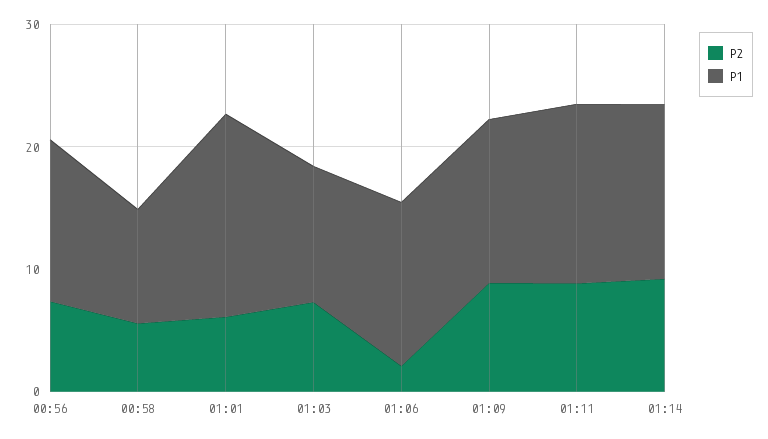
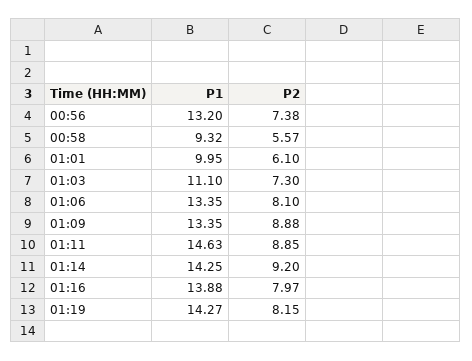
P1, 01:01: 16 -> 9.95
P2, 01:06: 2 -> 8.1
P1, 01:16: none -> 13.88
P2, 01:16: none -> 7.97
P1, 01:19: none -> 14.27
P2, 01:19: none -> 8.15

